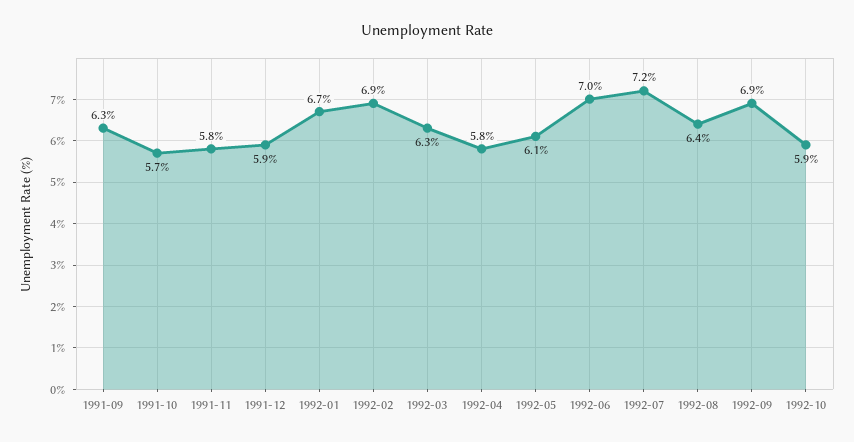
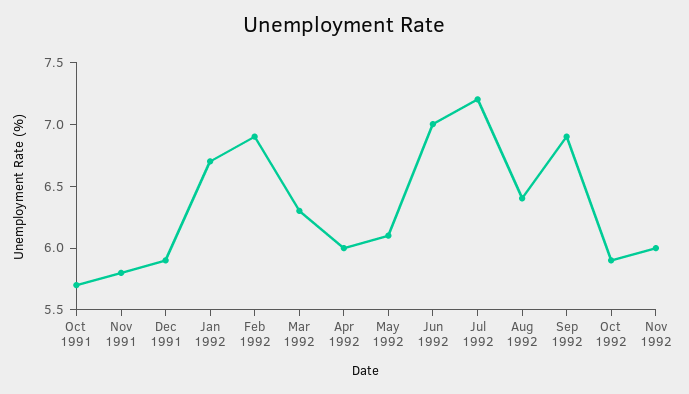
1991-09: 6.3 -> none
1992-04: 5.8 -> 6
Nov 1992: none -> 6

